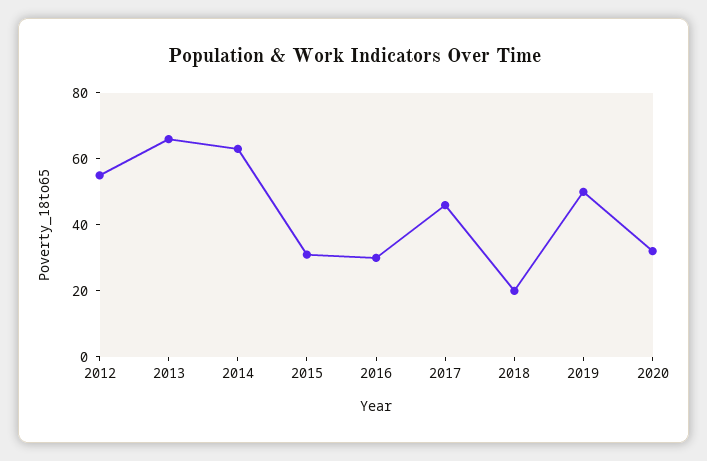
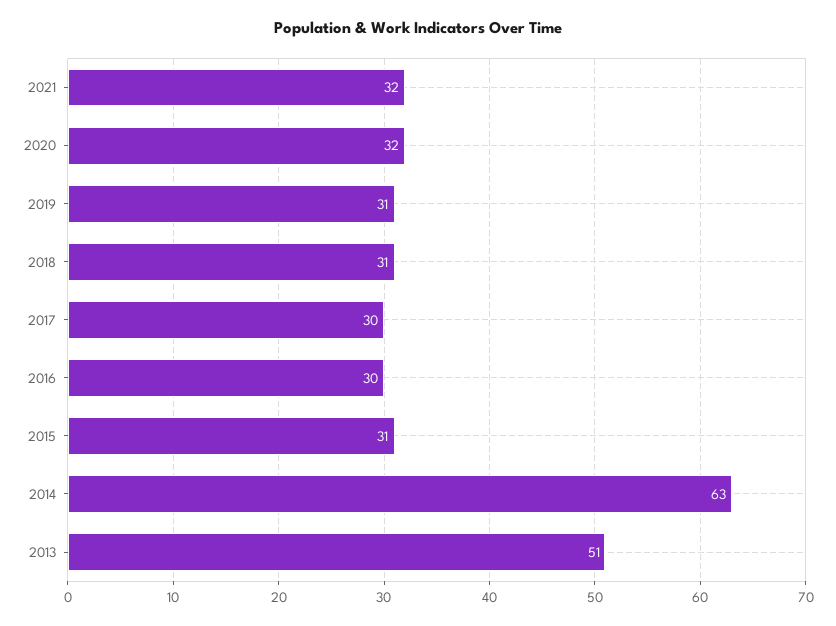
2012: 55 -> none
2013: 65 -> 51
2017: 45 -> 30
2018: 20 -> 31
2019: 50 -> 31
2021: none -> 32

